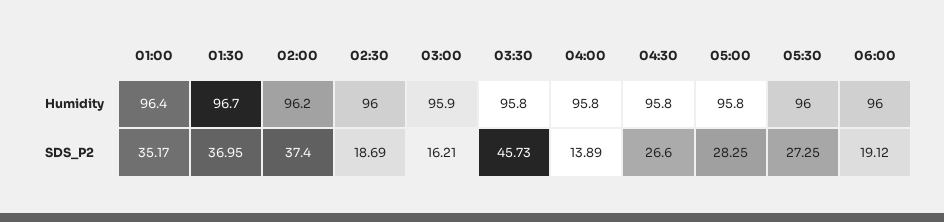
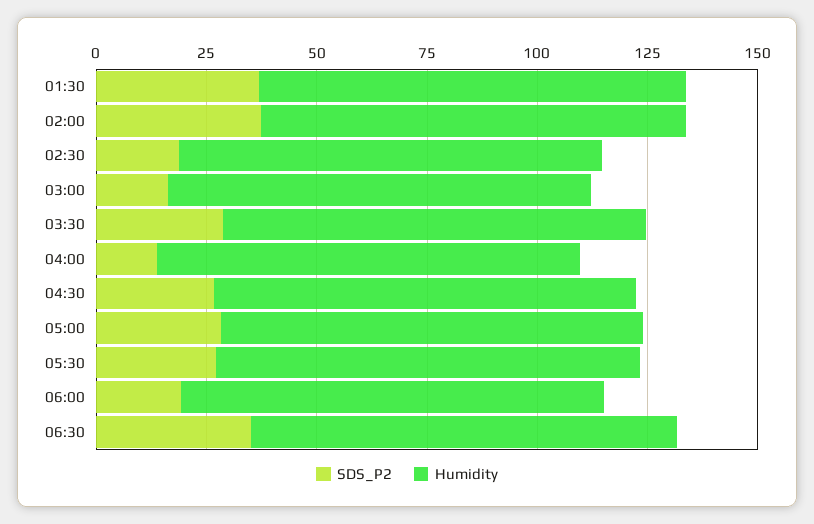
Humidity, 01:00: 96.4 -> none
SDS_P2, 01:00: 35.17 -> none
SDS_P2, 03:30: 45.73 -> 30
SDS_P2, 06:30: none -> 35
Humidity, 06:30: none -> 95

